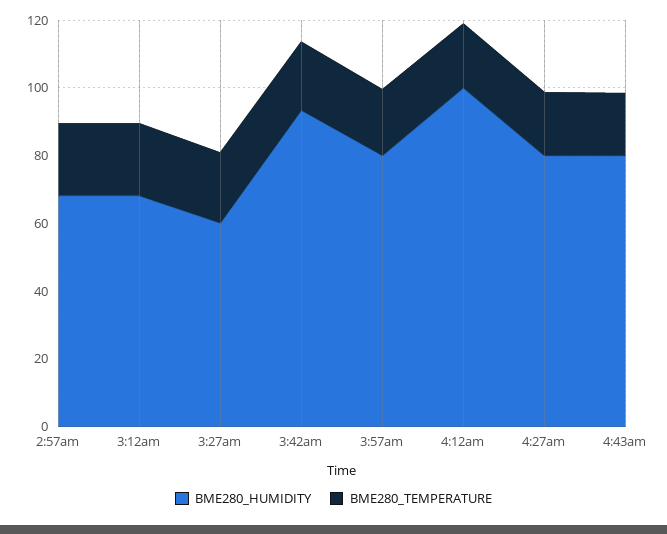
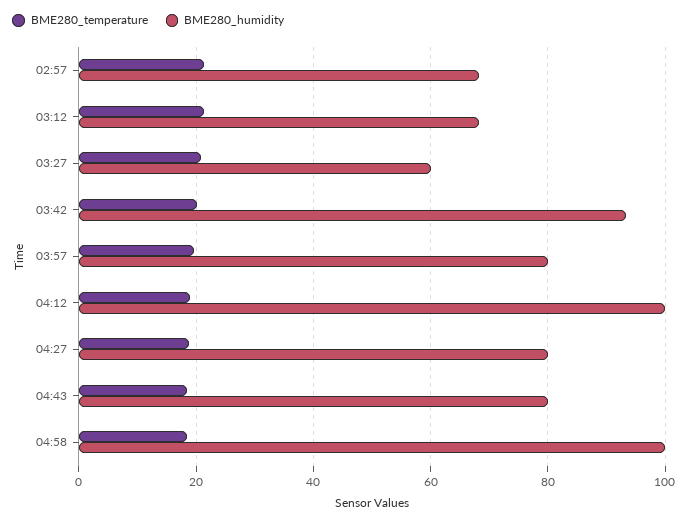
BME280_TEMPERATURE, 04:58: none -> 18
BME280_HUMIDITY, 04:58: none -> 100

